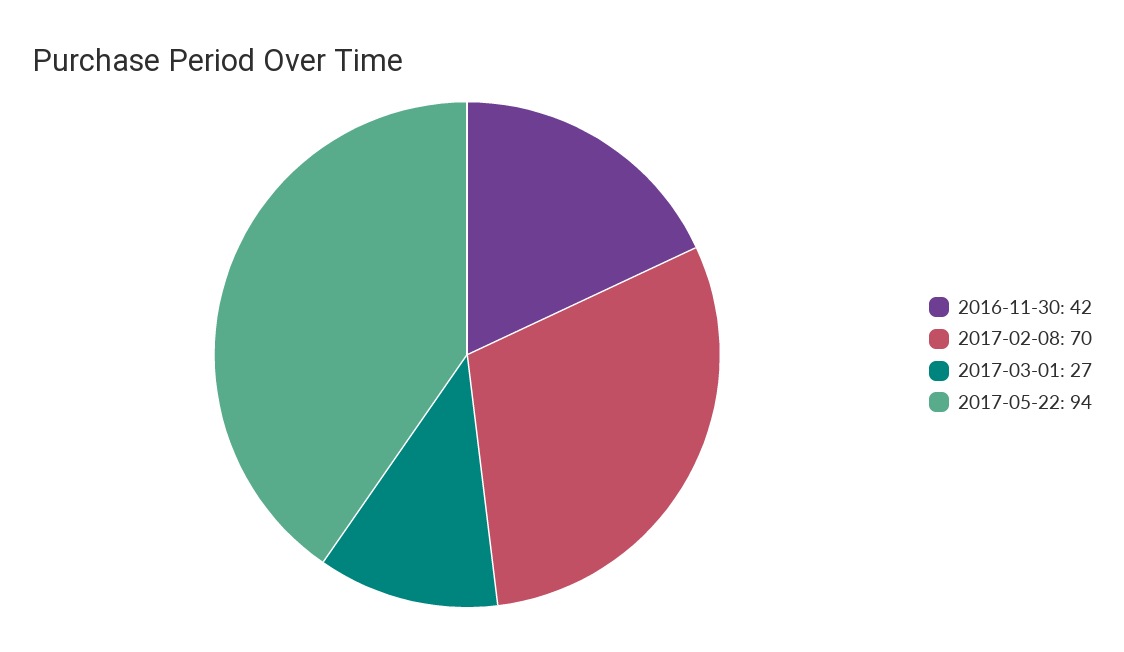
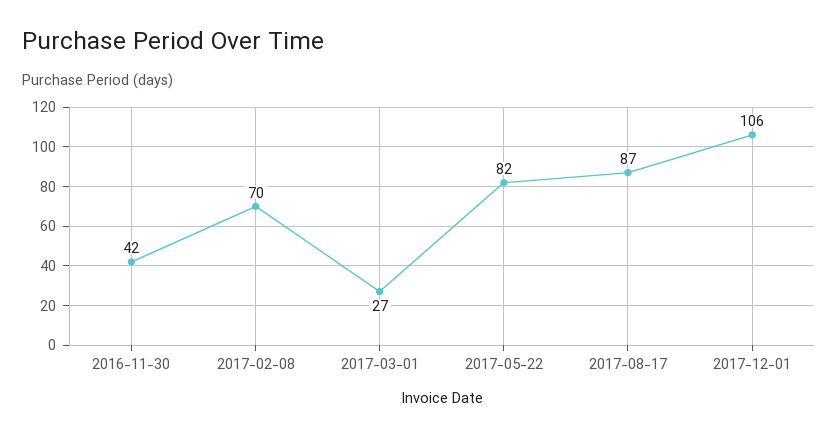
2017-05-22: 94 -> 82
2017-08-17: none -> 87
2017-12-01: none -> 106

